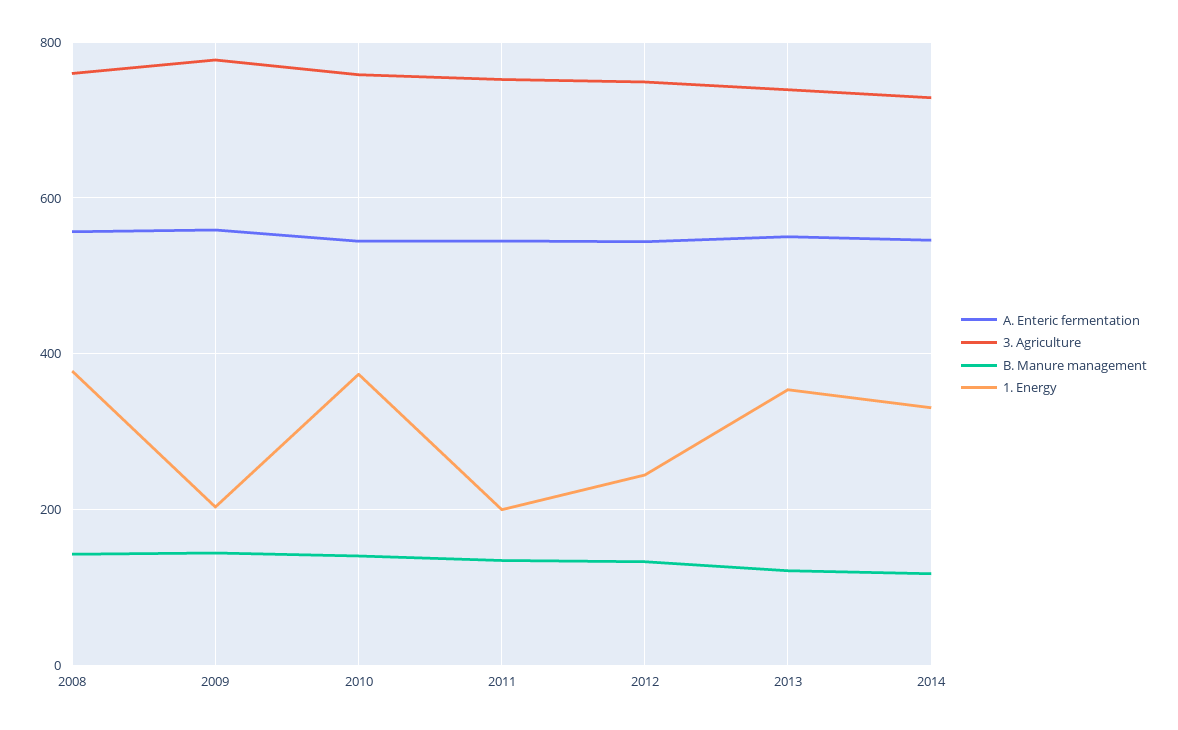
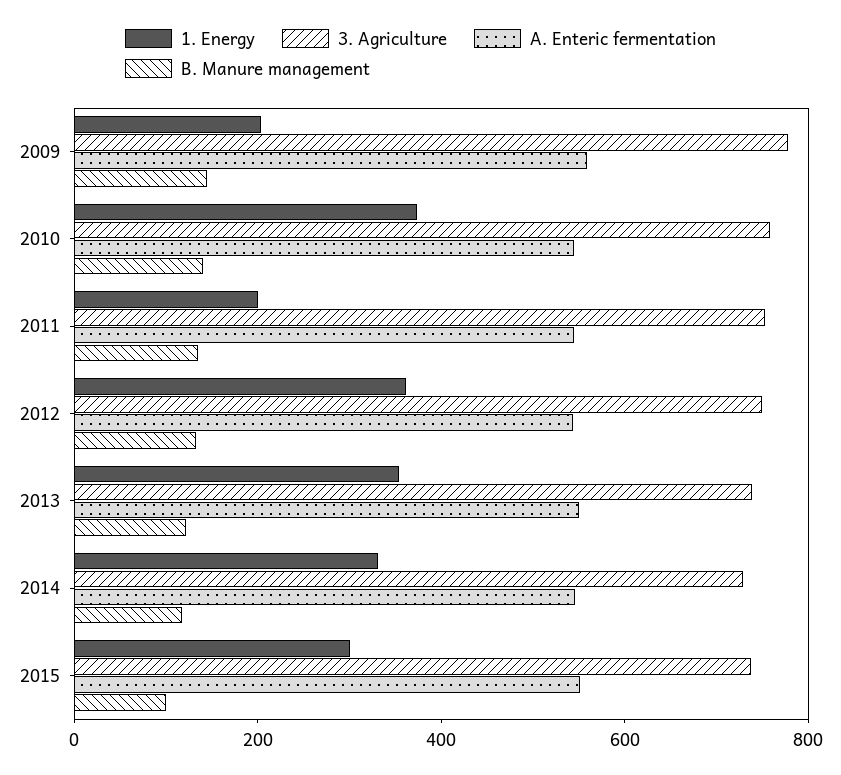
A. Enteric fermentation, 2008: 560 -> none
3. Agriculture, 2008: 760 -> none
B. Manure management, 2008: 140 -> none
1. Energy, 2008: 380 -> none
1. Energy, 2012: 240 -> 350
1. Energy, 2015: none -> 300
3. Agriculture, 2015: none -> 750
A. Enteric fermentation, 2015: none -> 550
B. Manure management, 2015: none -> 100

